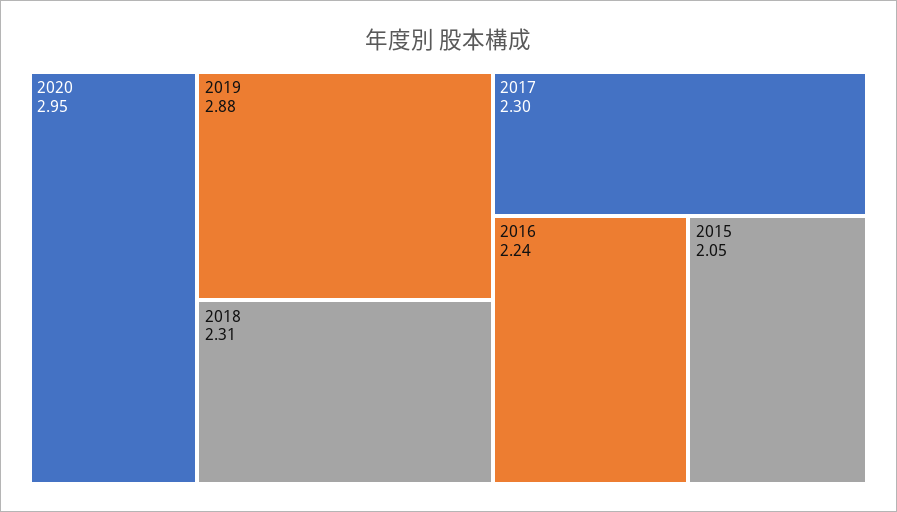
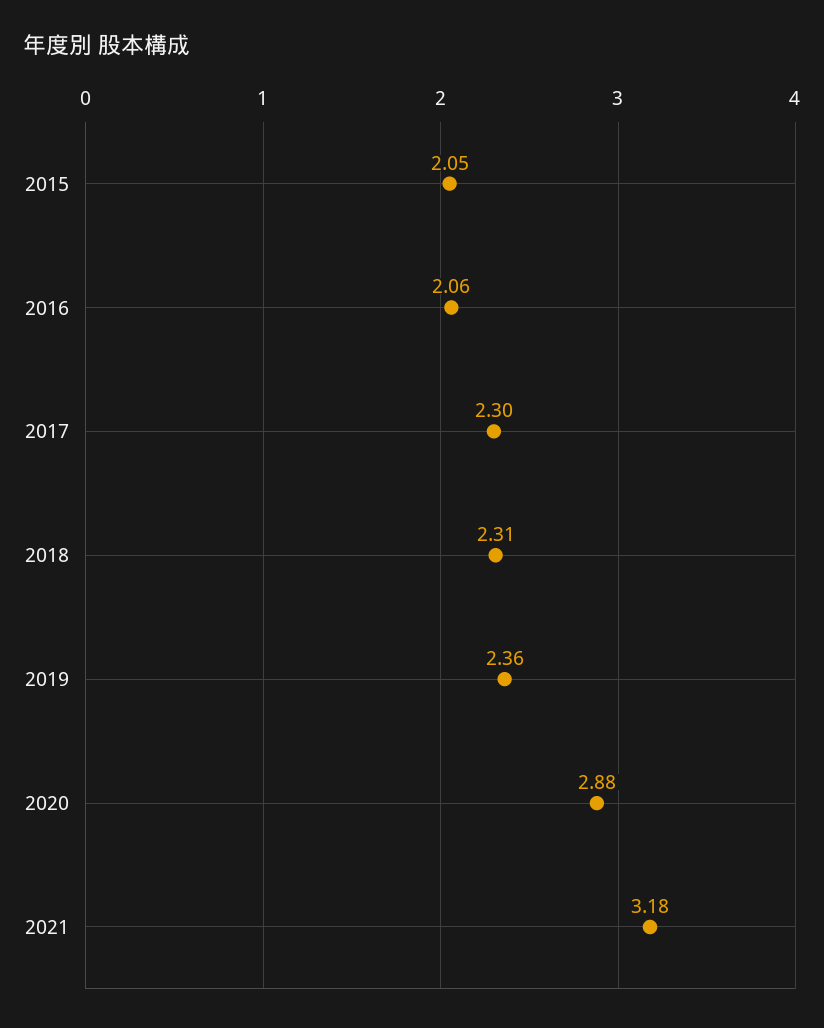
2020: 2.95 -> 2.88
2019: 2.88 -> 2.36
2016: 2.24 -> 2.06
2021: none -> 3.18

